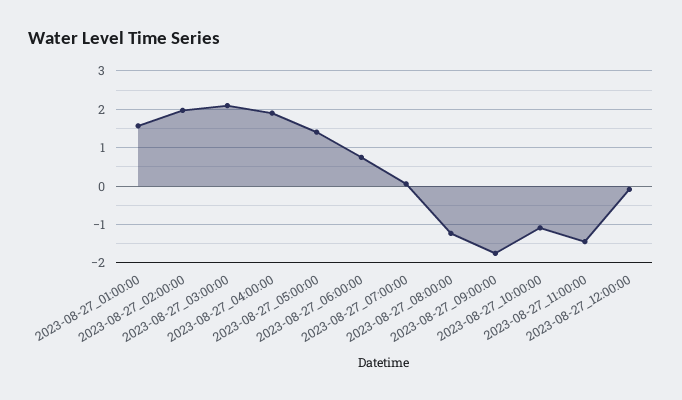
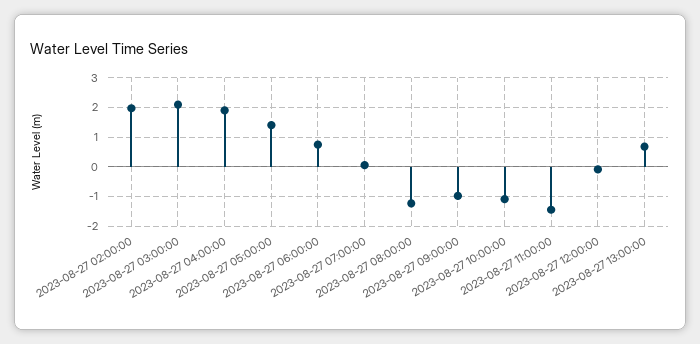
2023-08-27_01:00:00: 1.6 -> none
2023-08-27_09:00:00: -1.8 -> -1
2023-08-27 13:00:00: none -> 0.75

